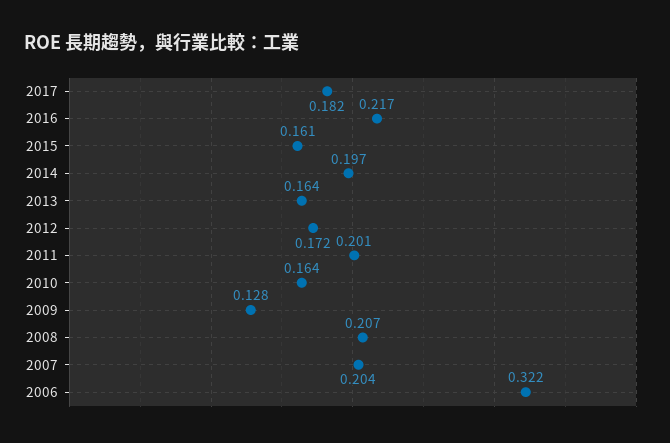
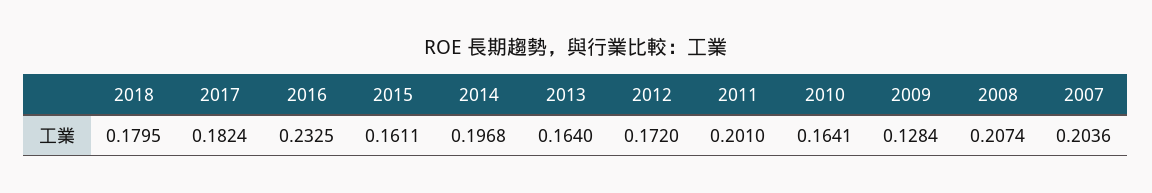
2016: 0.217 -> 0.2325
2006: 0.322 -> none
2018: none -> 0.1795

